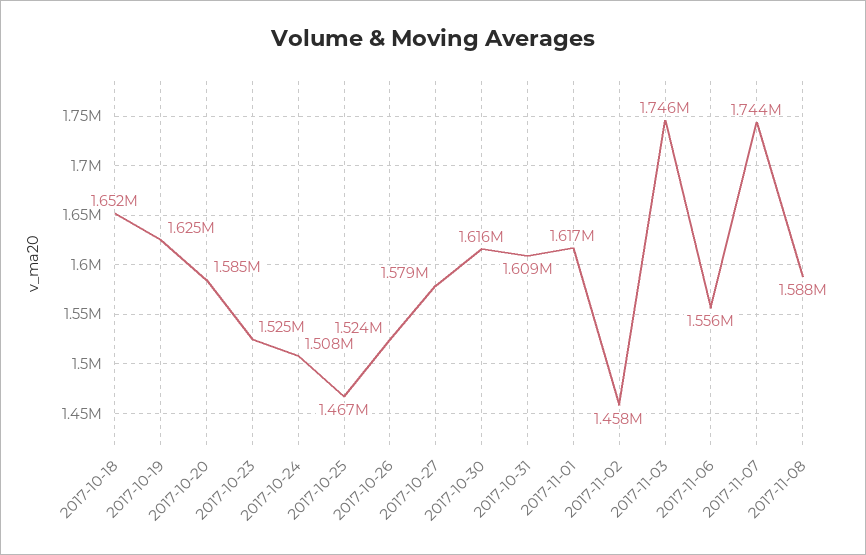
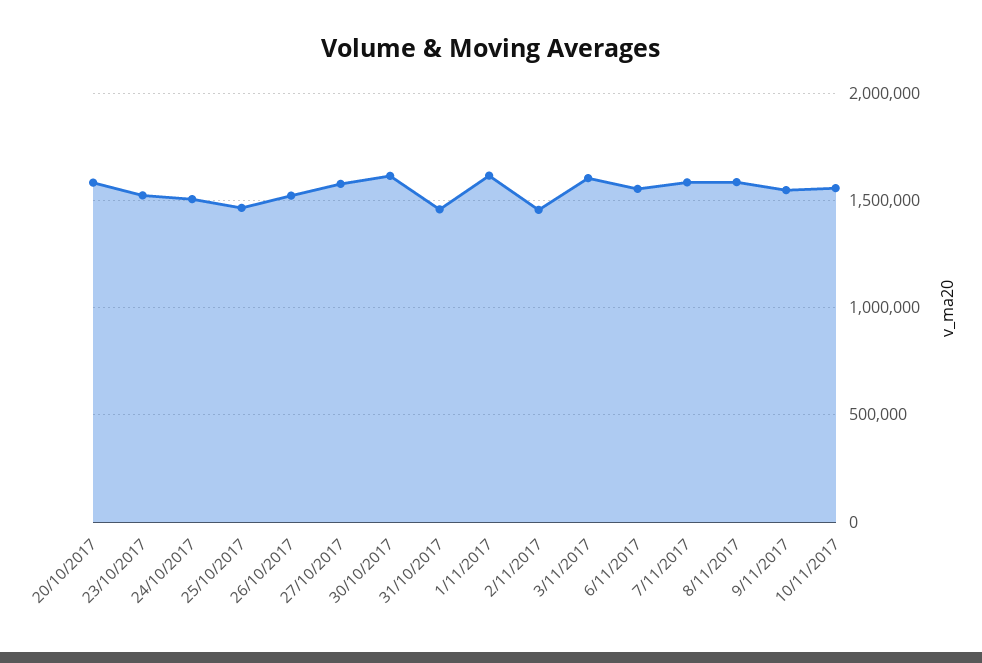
2017-10-18: 1652000 -> none
2017-10-19: 1625000 -> none
2017-10-31: 1609000 -> 1450000
2017-11-03: 1746000 -> 1600000
2017-11-07: 1744000 -> 1600000
9/11/2017: none -> 1550000
10/11/2017: none -> 1550000

